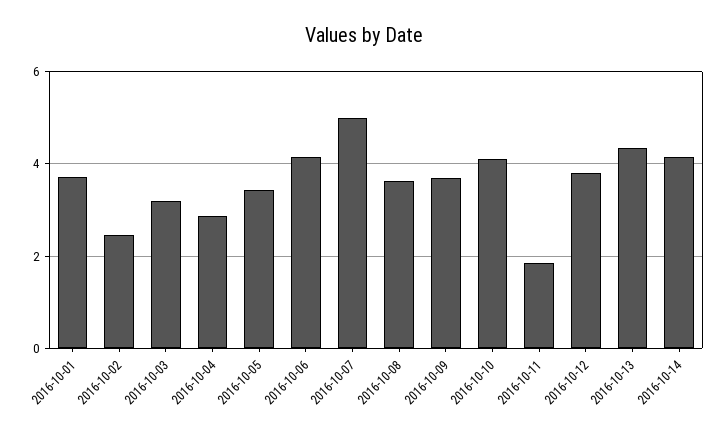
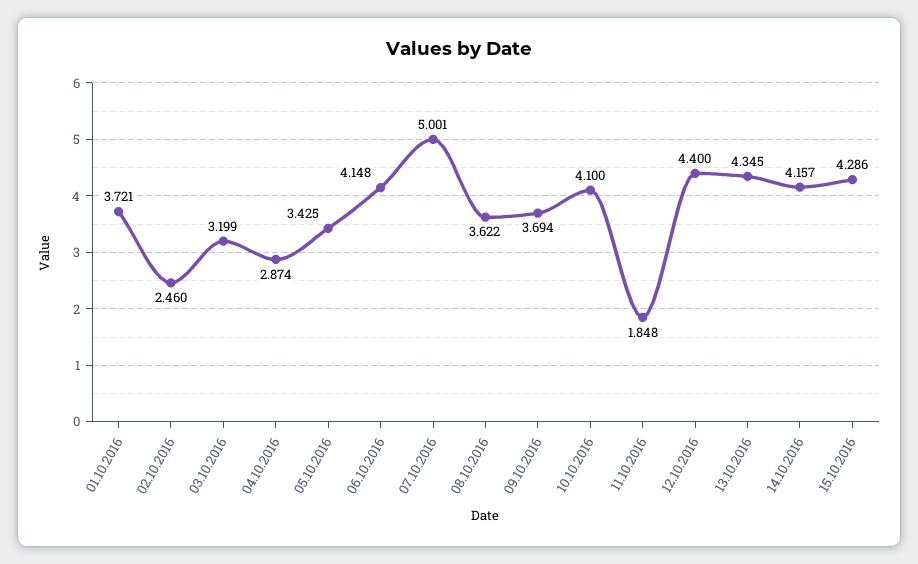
2016-10-12: 3.8 -> 4.4
15.10.2016: none -> 4.286

